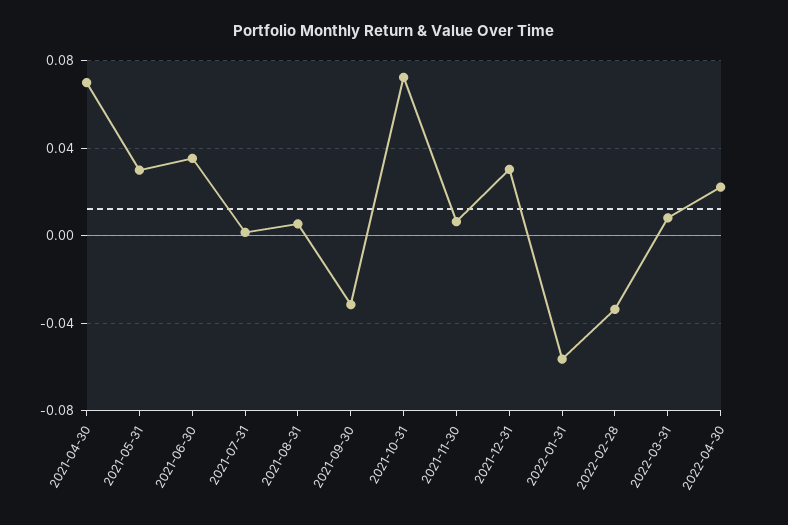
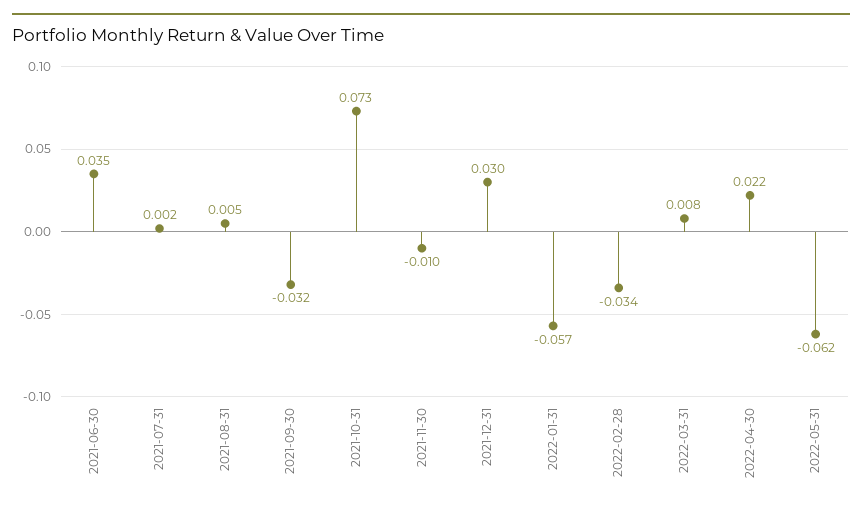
2021-04-30: 0.07 -> none
2021-05-31: 0.03 -> none
2021-11-30: 0.005 -> -0.01
2022-05-31: none -> -0.062

